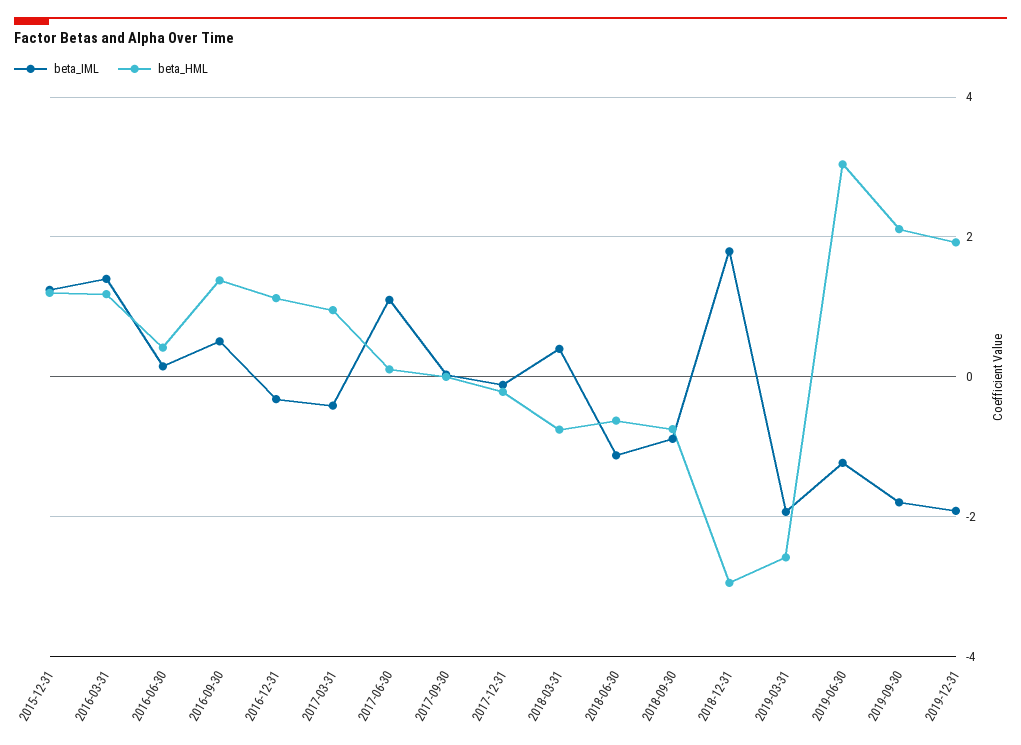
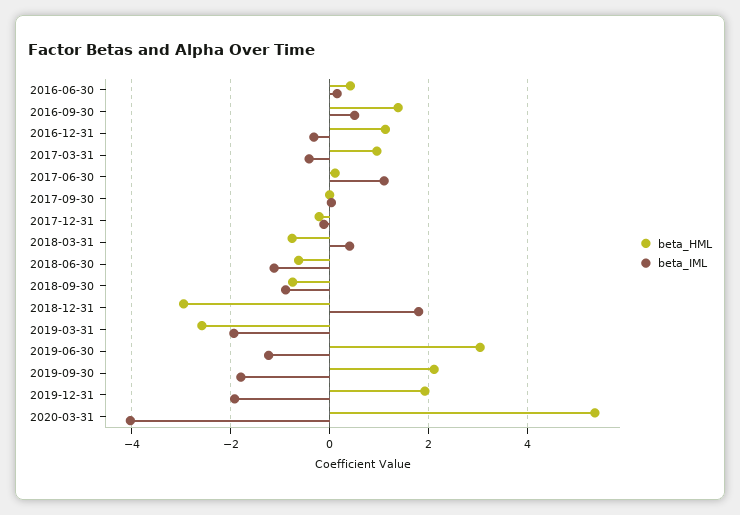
beta_IML, 2015-12-31: 1.2 -> none
beta_HML, 2015-12-31: 1.2 -> none
beta_IML, 2016-03-31: 1.4 -> none
beta_HML, 2016-03-31: 1.2 -> none
beta_HML, 2020-03-31: none -> 5.4
beta_IML, 2020-03-31: none -> -4

